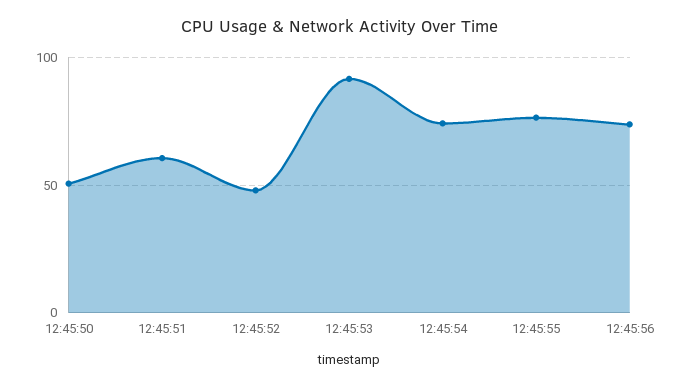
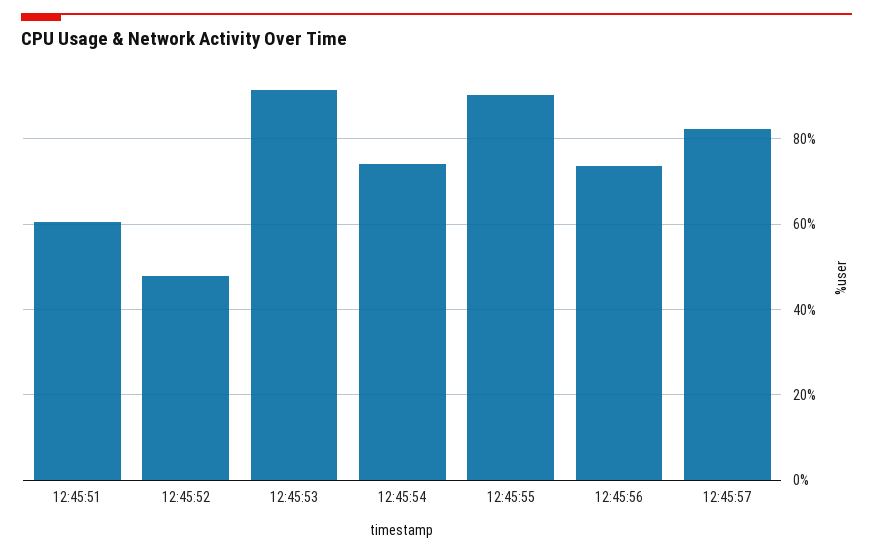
12:45:50: 50 -> none
12:45:55: 75 -> 90
12:45:57: none -> 82

